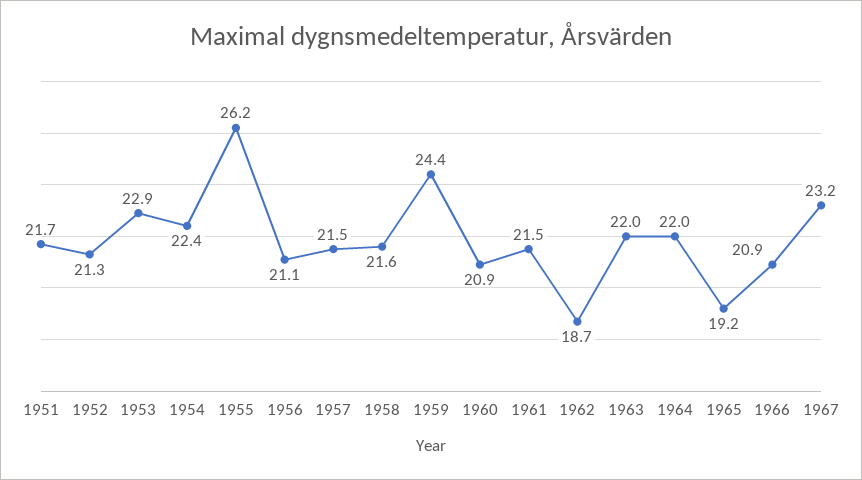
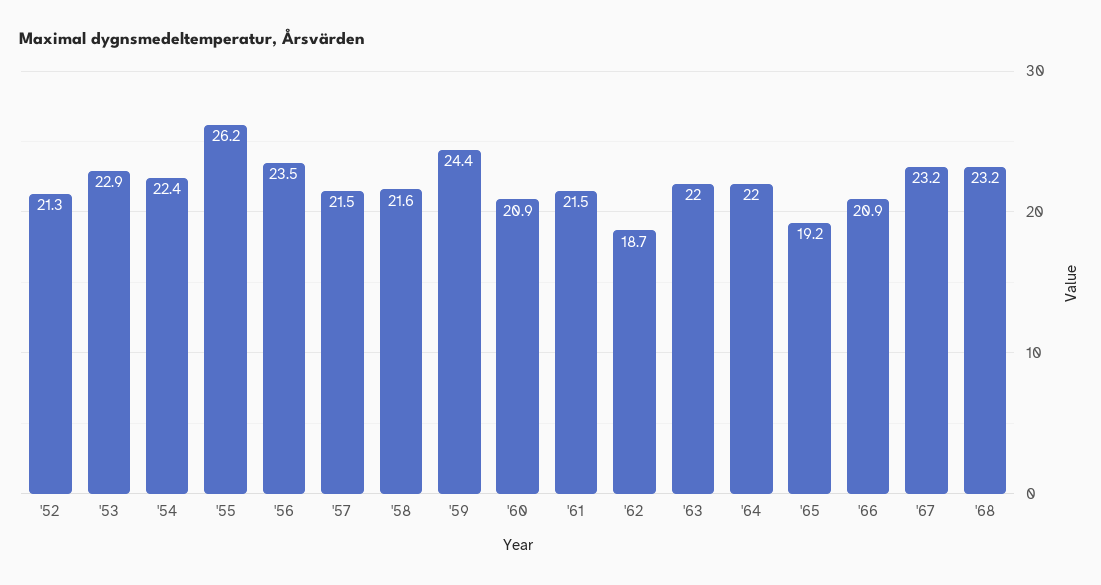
1951: 21.7 -> none
1956: 21.1 -> 23.5
'68: none -> 23.2

